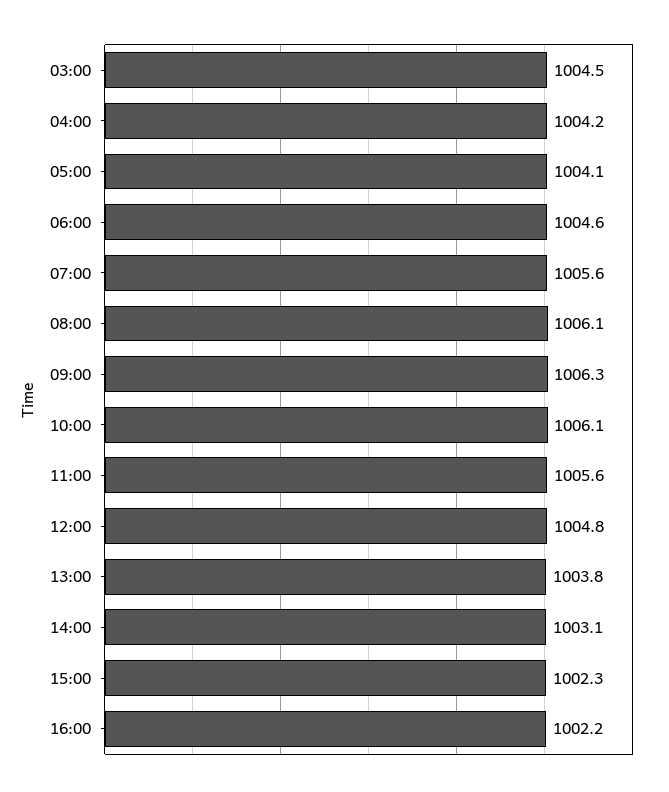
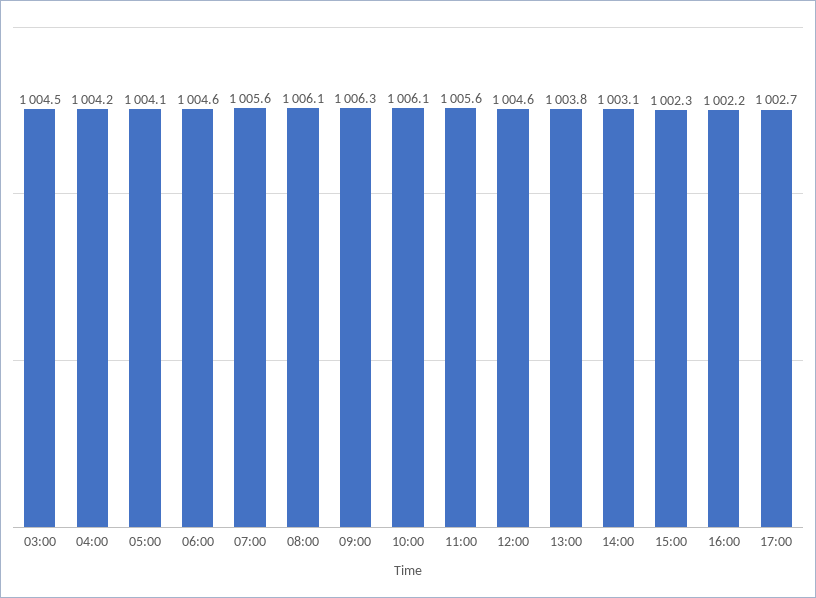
12:00: 1004.8 -> 1004.6
17:00: none -> 1002.7

